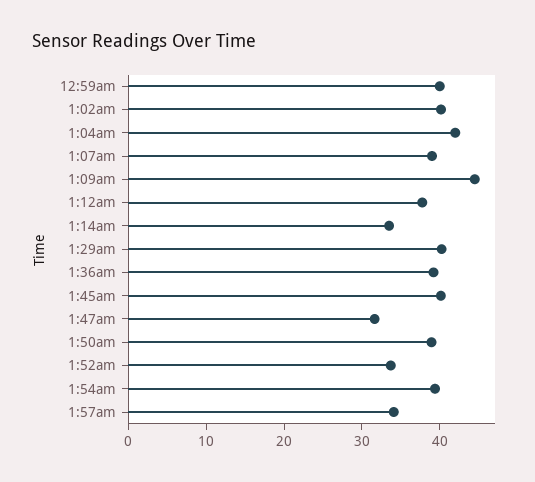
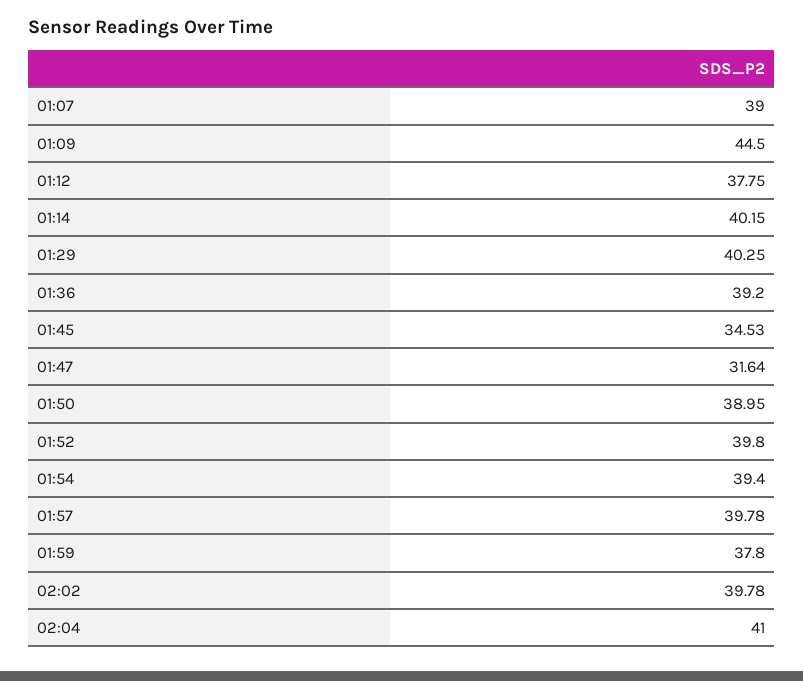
12:59am: 40 -> none
1:02am: 40 -> none
1:04am: 42 -> none
1:14am: 34 -> 40.15
1:45am: 40 -> 34.53
1:52am: 34 -> 39.8
1:57am: 34 -> 39.78
01:59: none -> 37.8
02:02: none -> 39.78
02:04: none -> 41

